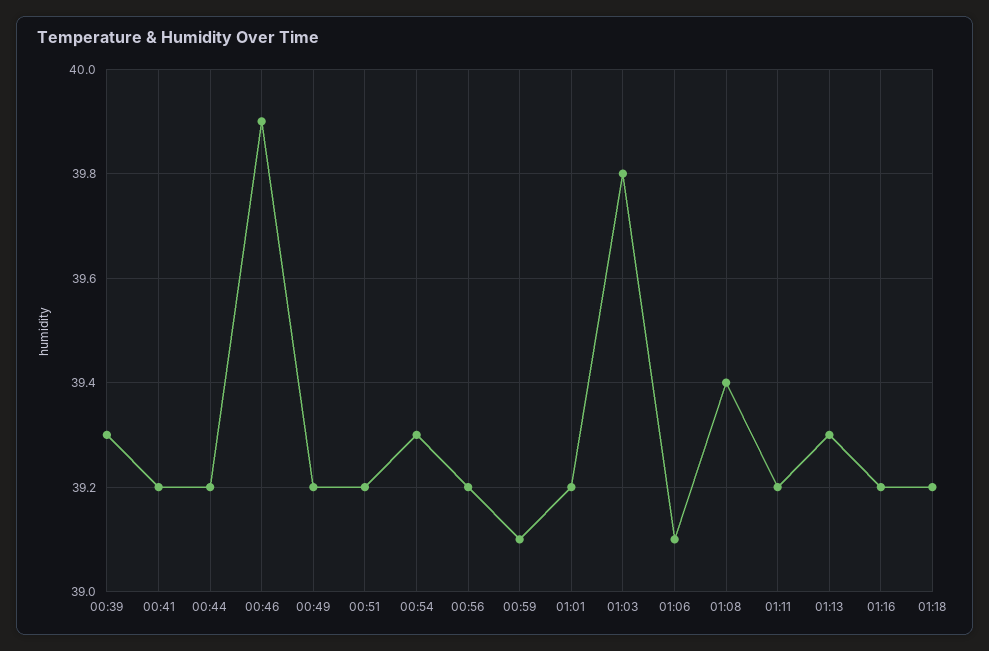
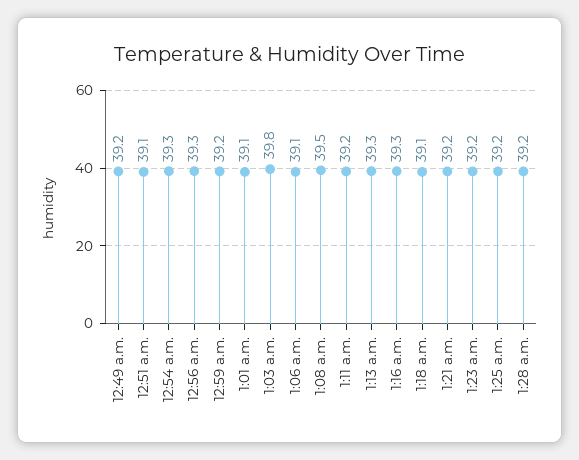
00:39: 39.3 -> none
00:41: 39.2 -> none
00:44: 39.2 -> none
00:46: 39.9 -> none
00:51: 39.2 -> 39.1
00:56: 39.2 -> 39.3
00:59: 39.1 -> 39.2
01:01: 39.2 -> 39.1
01:08: 39.4 -> 39.5
01:16: 39.2 -> 39.3
01:18: 39.2 -> 39.1
1:21 a.m.: none -> 39.2
1:23 a.m.: none -> 39.2
1:25 a.m.: none -> 39.2
1:28 a.m.: none -> 39.2

